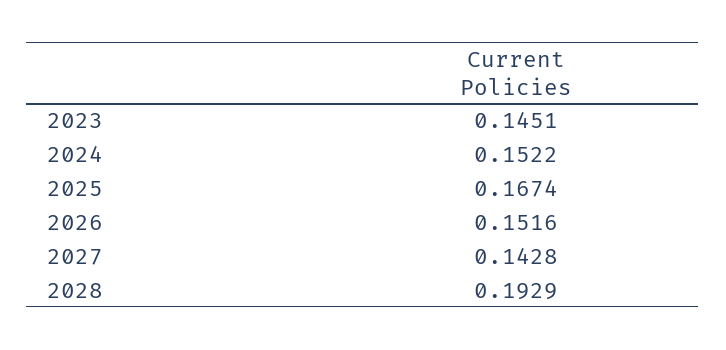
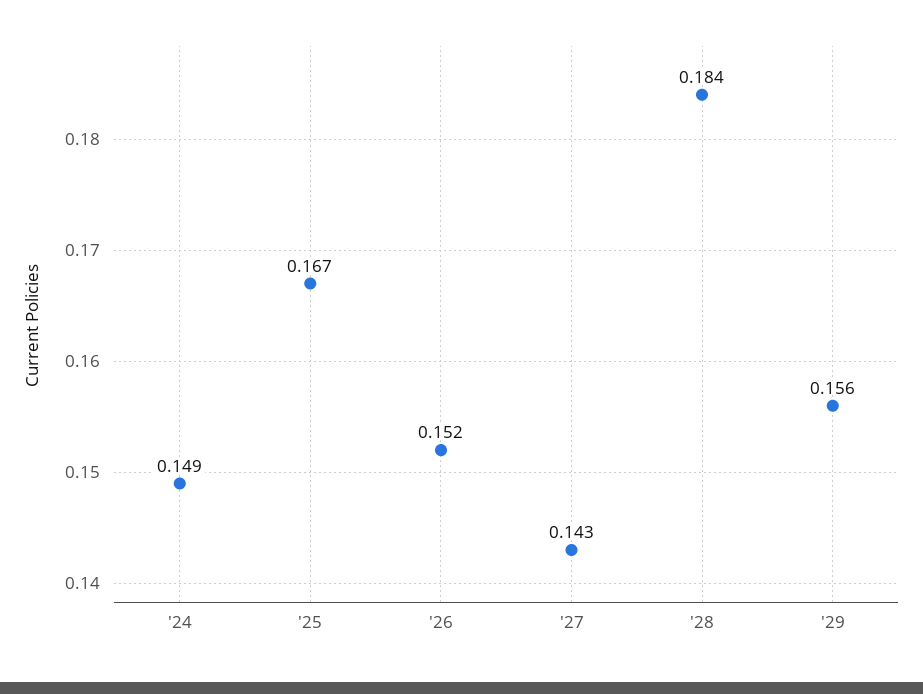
2023: 0.1451 -> none
2024: 0.1522 -> 0.149
2028: 0.1929 -> 0.184
'29: none -> 0.156

